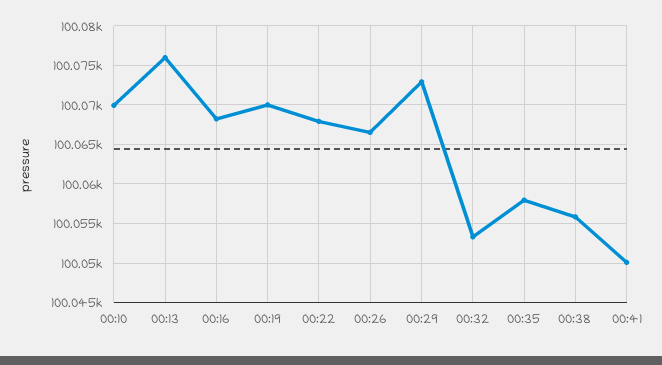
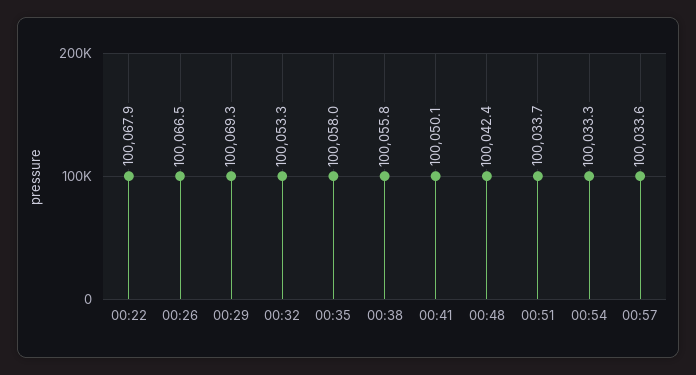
00:10: 100070 -> none
00:13: 100076 -> none
00:16: 100068 -> none
00:19: 100070 -> none
00:29: 100073 -> 100069.3
00:48: none -> 100042.4
00:51: none -> 100033.7
00:54: none -> 100033.3
00:57: none -> 100033.6

